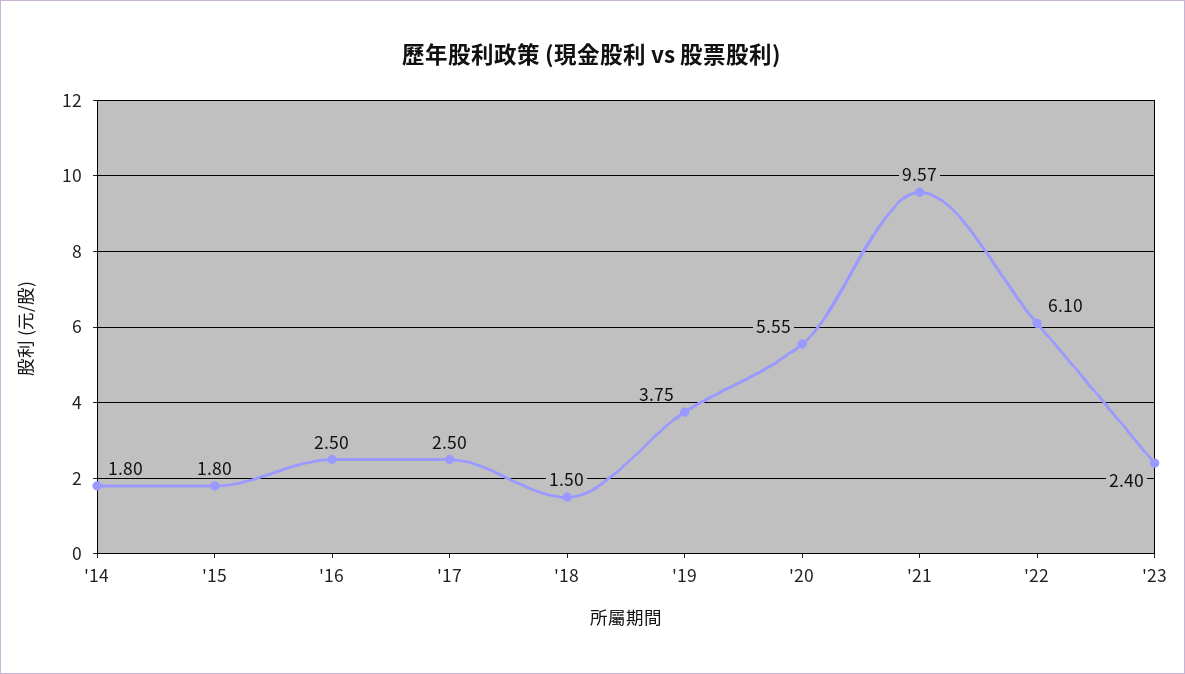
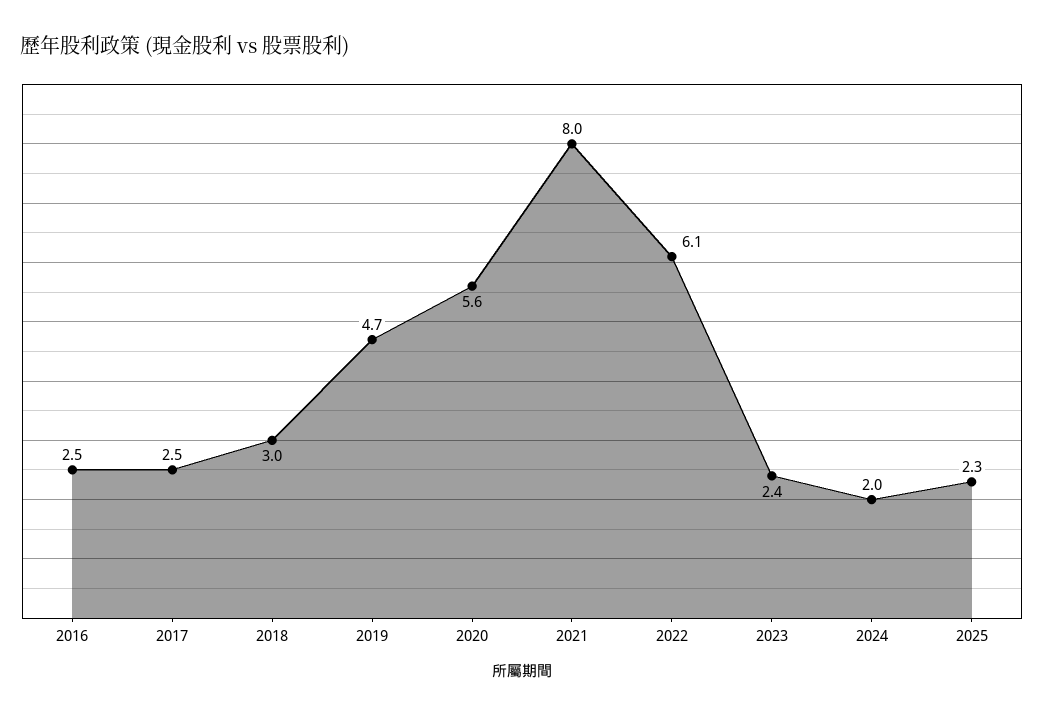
'14: 1.8 -> none
'15: 1.8 -> none
'18: 1.5 -> 3
'19: 3.75 -> 4.7
'21: 9.57 -> 8
2024: none -> 2
2025: none -> 2.3

